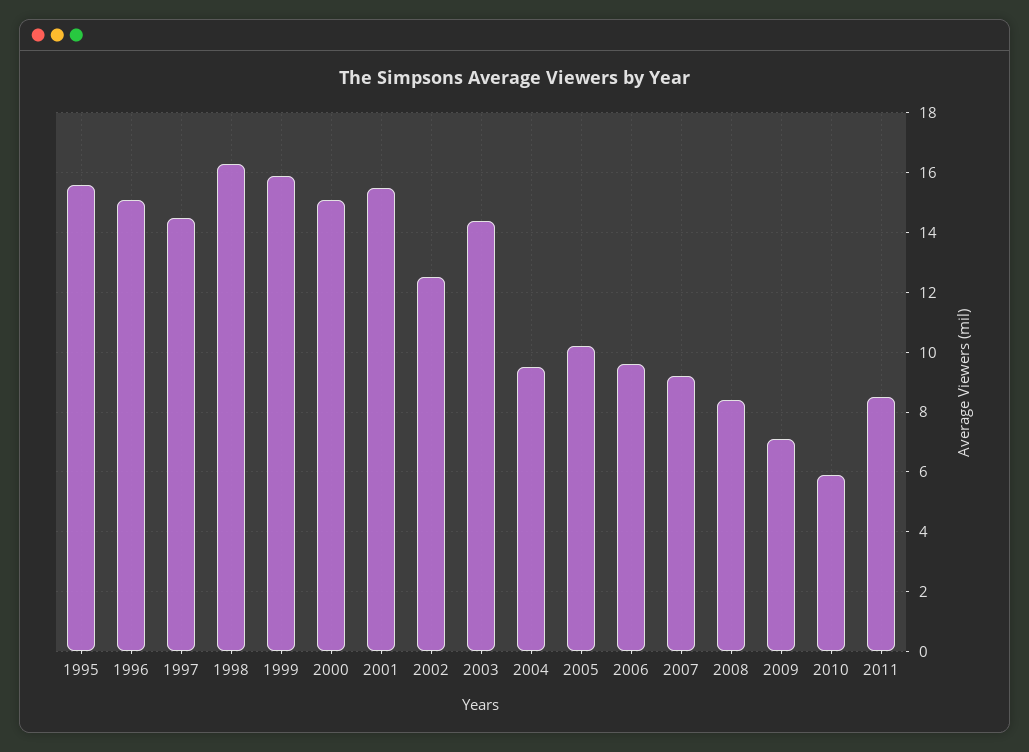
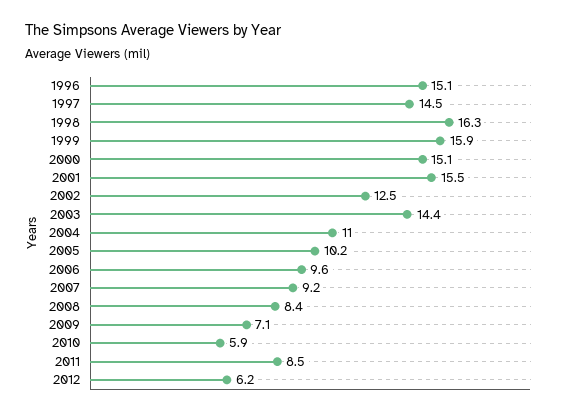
1995: 15.5 -> none
2004: 9.5 -> 11
2012: none -> 6.2

